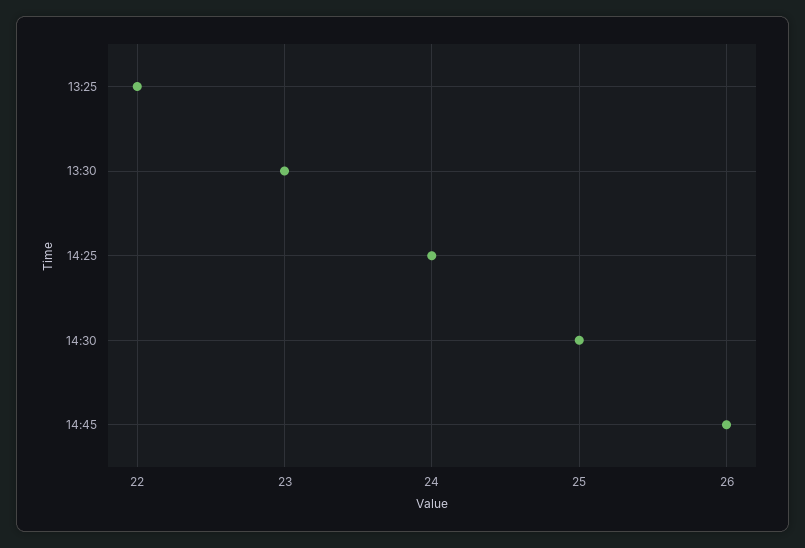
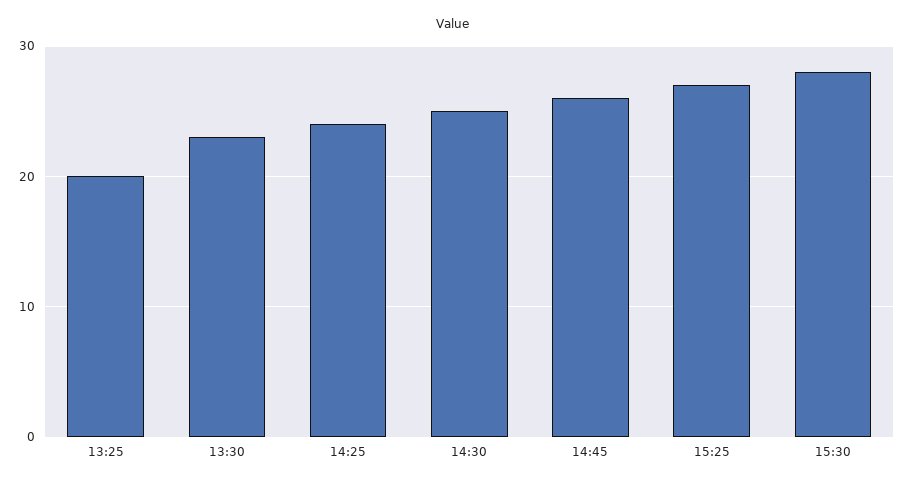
13:25: 22 -> 20
15:25: none -> 27
15:30: none -> 28

